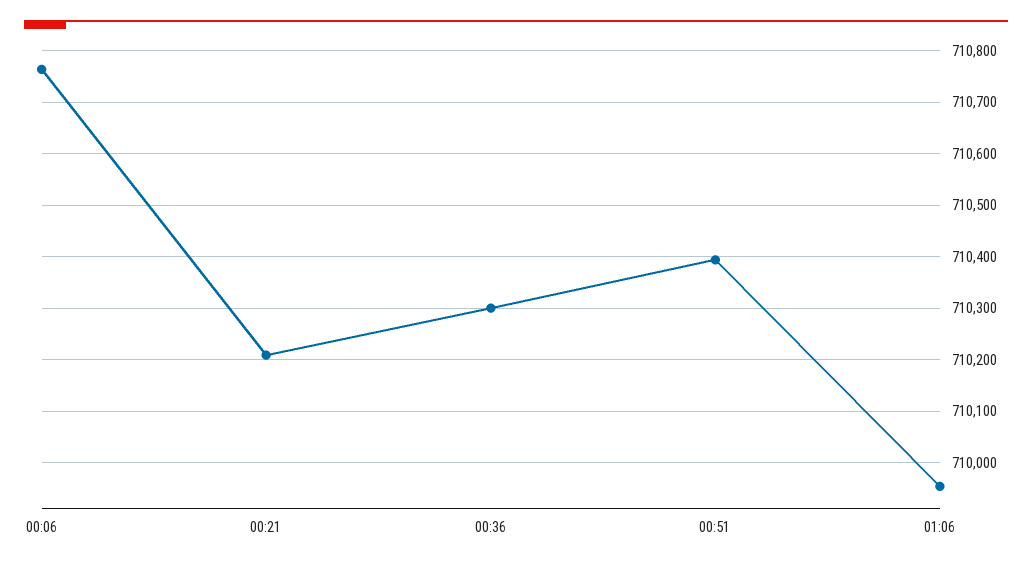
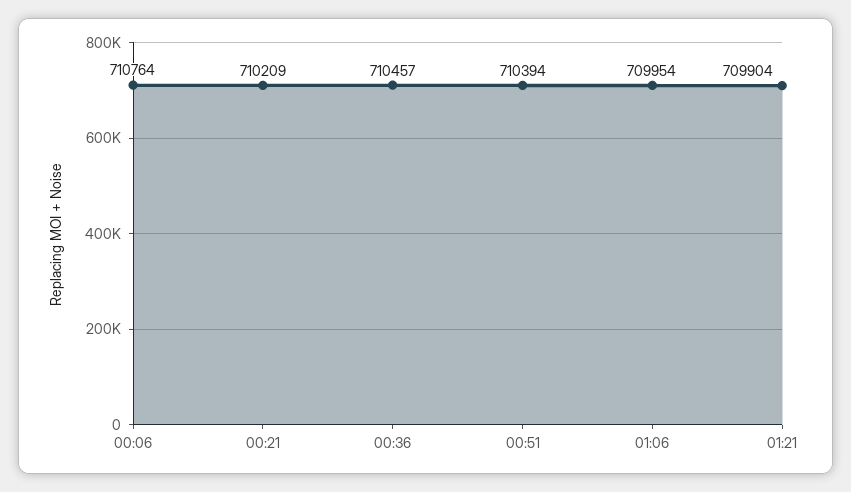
00:36: 710300 -> 710457
01:21: none -> 709904

